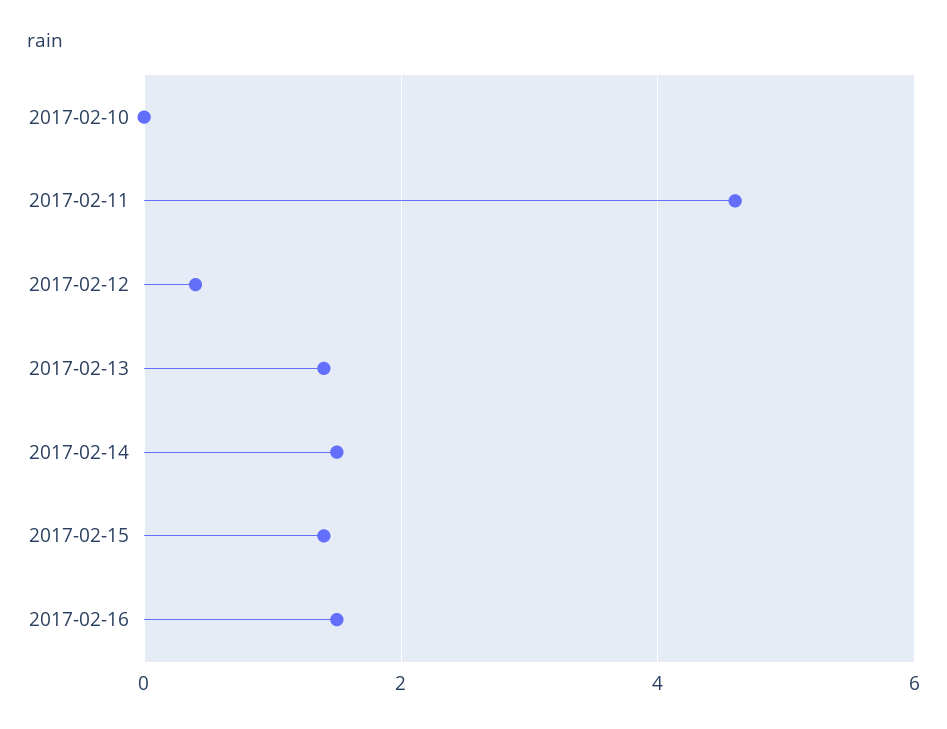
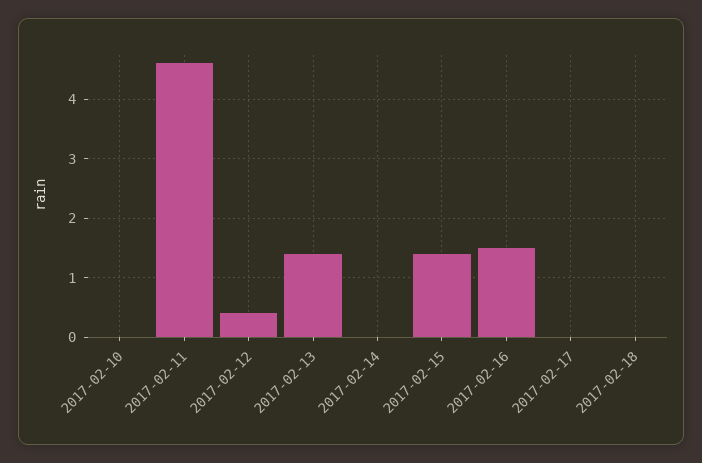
2017-02-14: 1.5 -> 0
2017-02-17: none -> 0
2017-02-18: none -> 0

